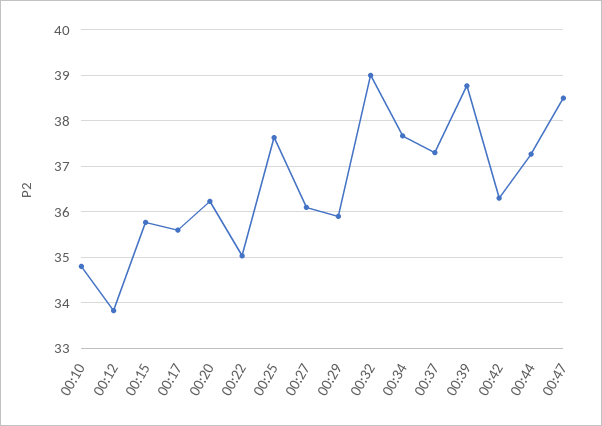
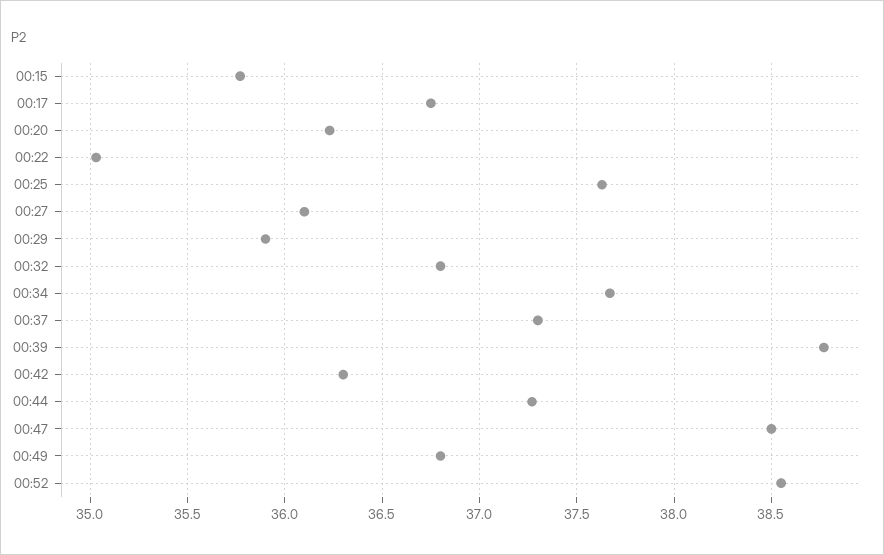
00:10: 34.8 -> none
00:12: 33.8 -> none
00:17: 35.6 -> 36.75
00:32: 39 -> 36.8
00:49: none -> 36.8
00:52: none -> 38.55

